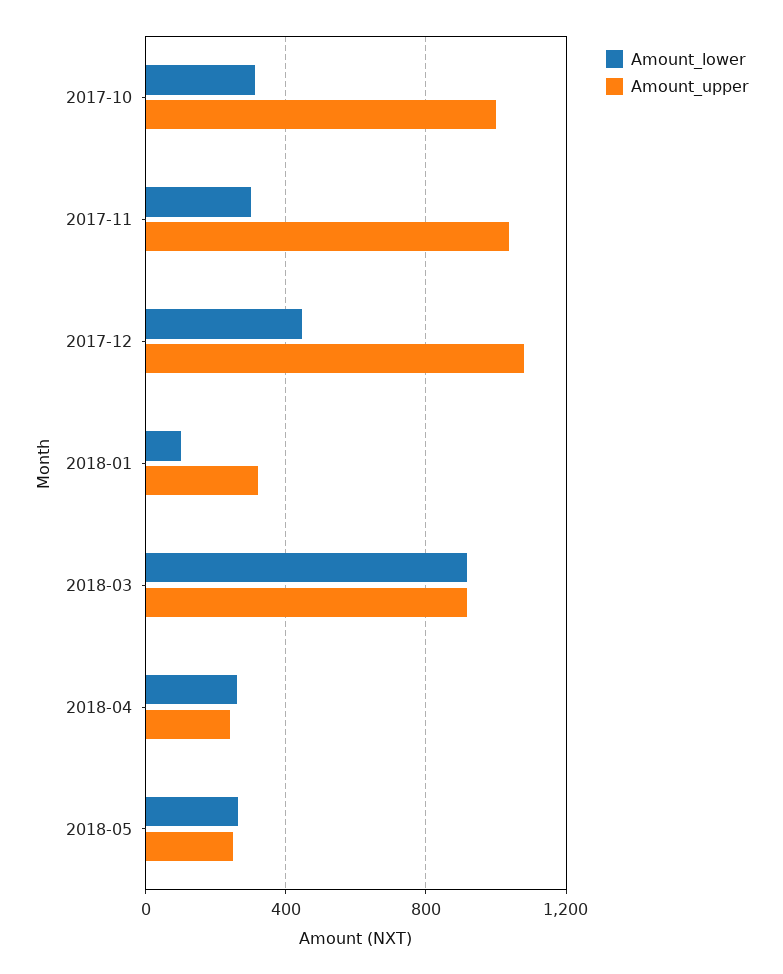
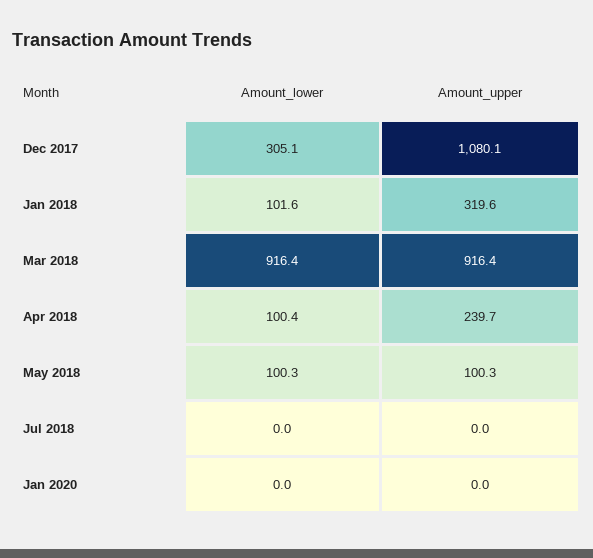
Amount_lower, 2017-10: 300 -> none
Amount_upper, 2017-10: 1000 -> none
Amount_lower, 2017-11: 300 -> none
Amount_upper, 2017-11: 1050 -> none
Amount_lower, 2017-12: 450 -> 305.1
Amount_lower, 2018-04: 250 -> 100.4
Amount_lower, 2018-05: 250 -> 100.3
Amount_upper, 2018-05: 250 -> 100.3
Amount_lower, Jul 2018: none -> 0
Amount_upper, Jul 2018: none -> 0
Amount_lower, Jan 2020: none -> 0
Amount_upper, Jan 2020: none -> 0

